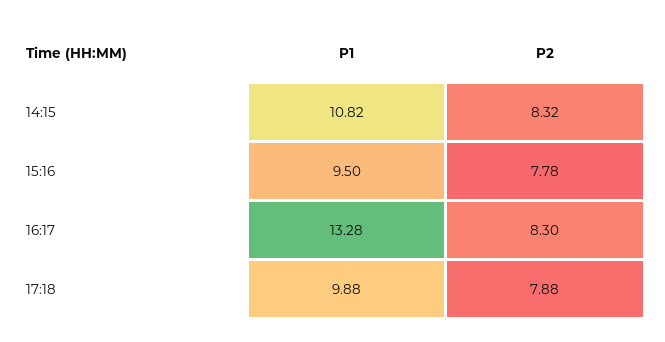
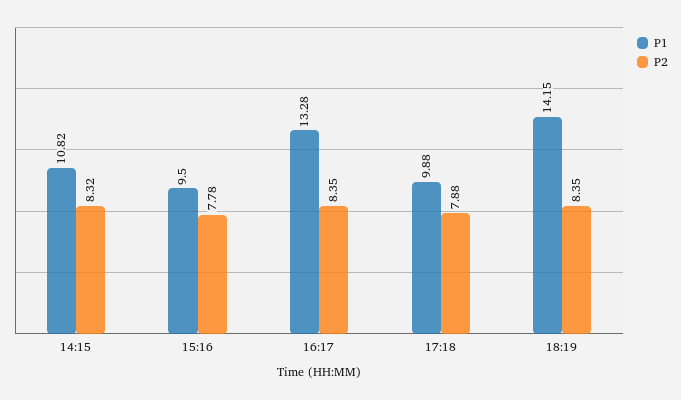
P2, 16:17: 8.3 -> 8.35
P1, 18:19: none -> 14.15
P2, 18:19: none -> 8.35

